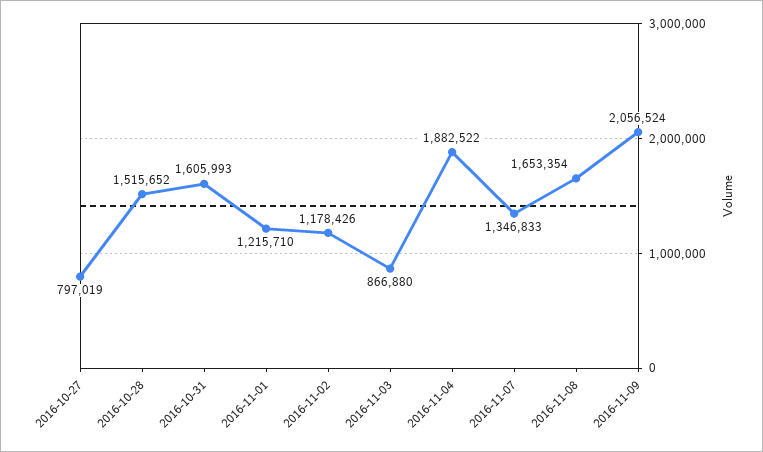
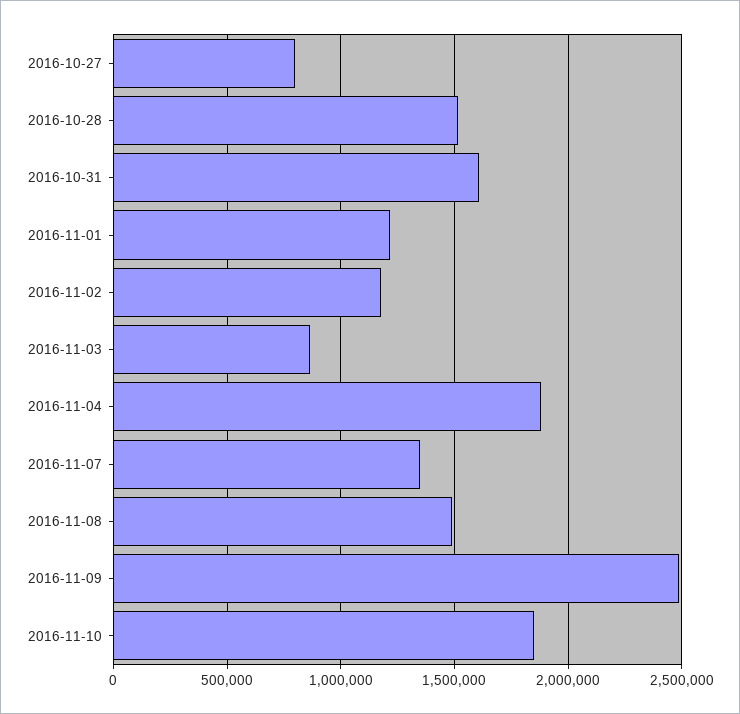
2016-11-08: 1653354 -> 1500000
2016-11-09: 2056524 -> 2500000
2016-11-10: none -> 1850000

